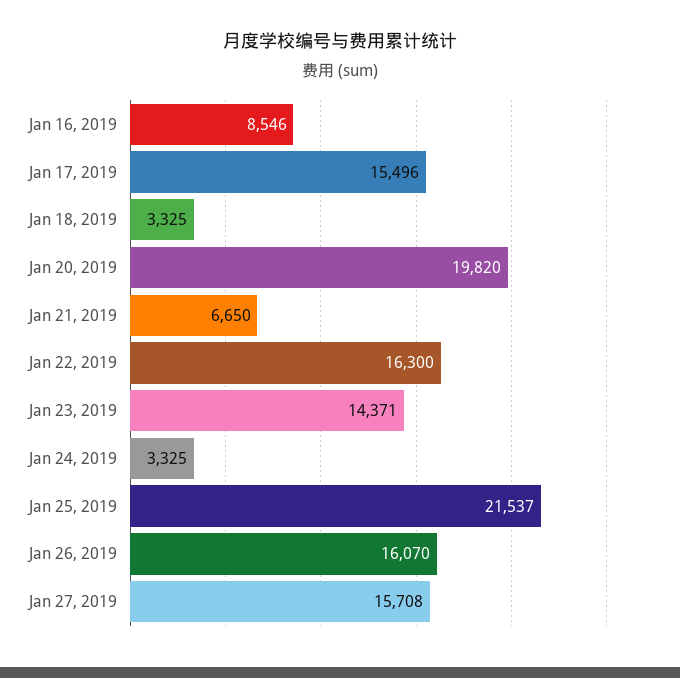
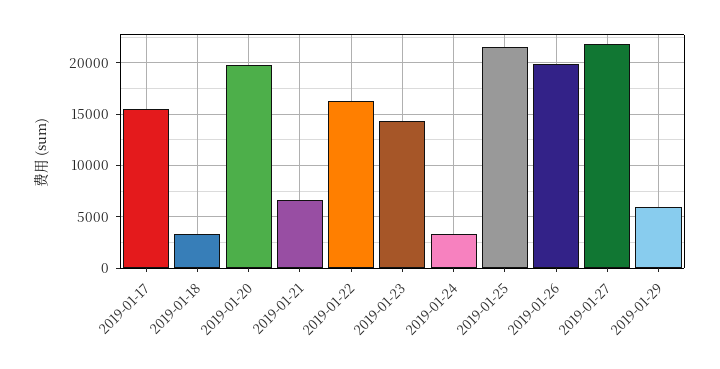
Jan 16, 2019: 8546 -> none
Jan 26, 2019: 16070 -> 20000
Jan 27, 2019: 15708 -> 22000
2019-01-29: none -> 6000

